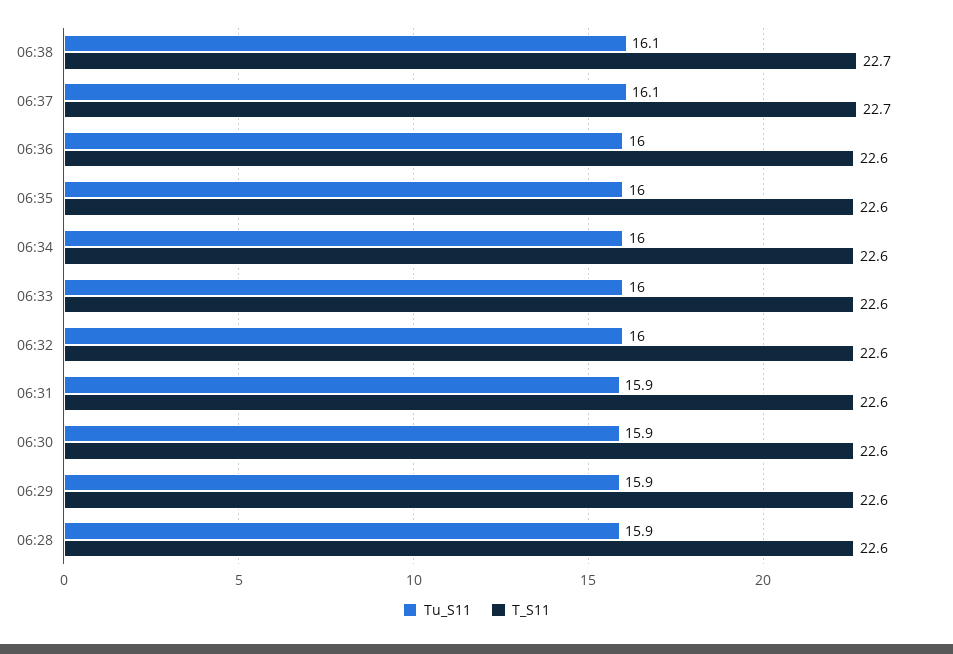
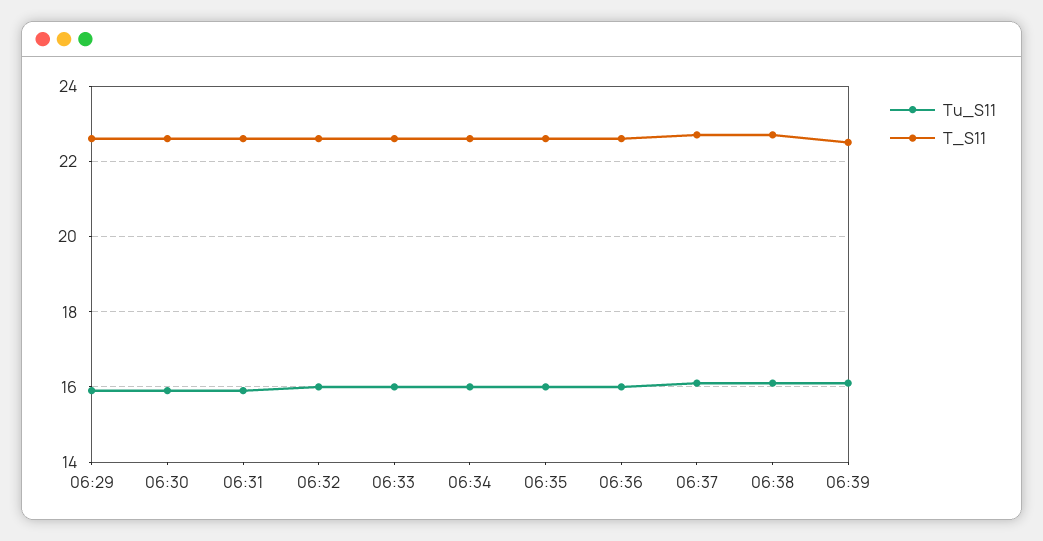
Tu_S11, 06:28: 15.9 -> none
T_S11, 06:28: 22.6 -> none
Tu_S11, 06:39: none -> 16
T_S11, 06:39: none -> 22.5

